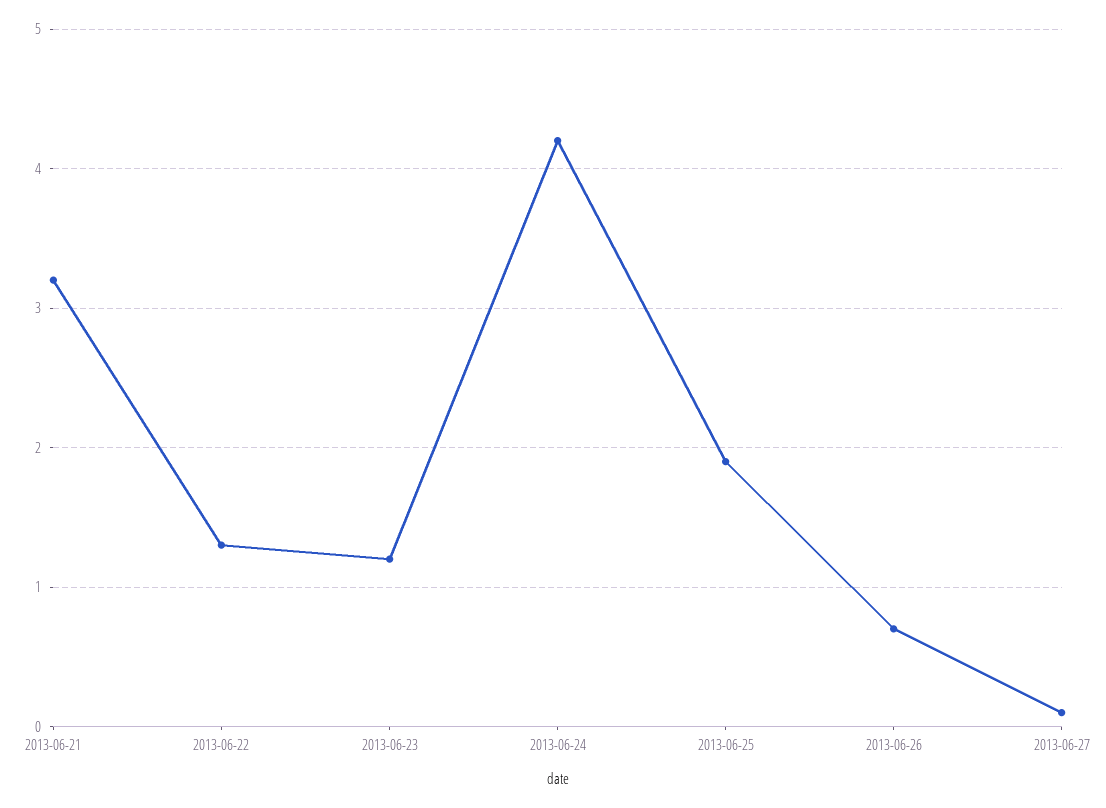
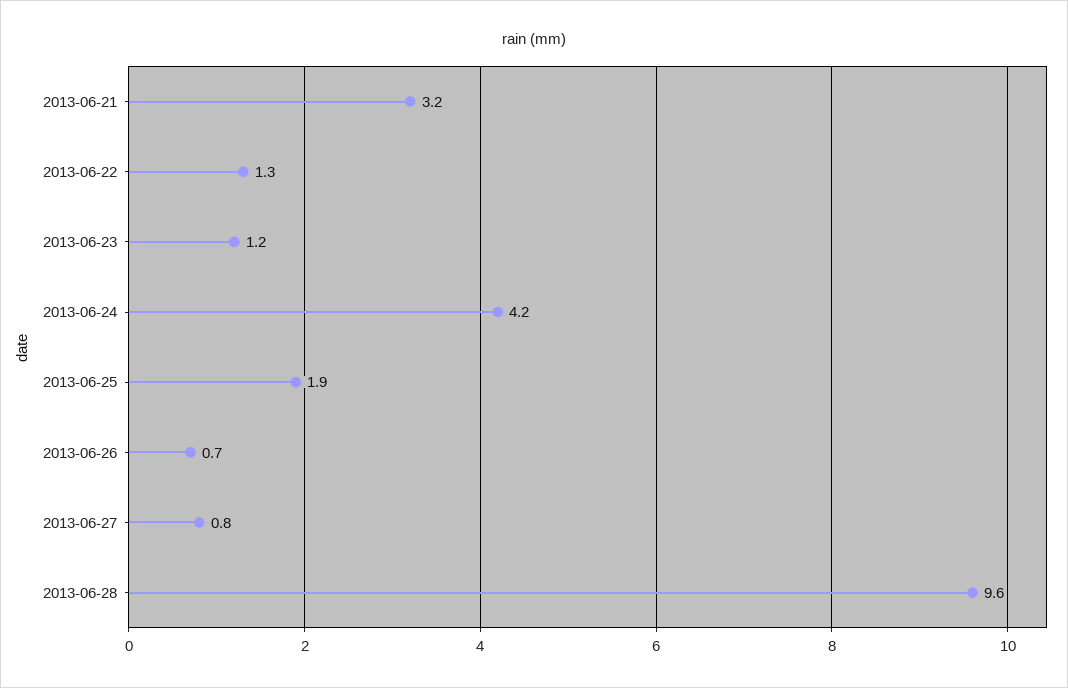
2013-06-27: 0.1 -> 0.8
2013-06-28: none -> 9.6

